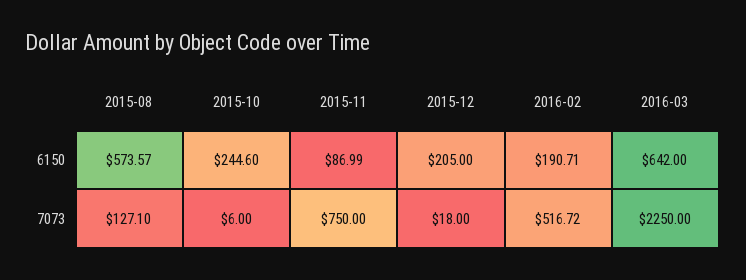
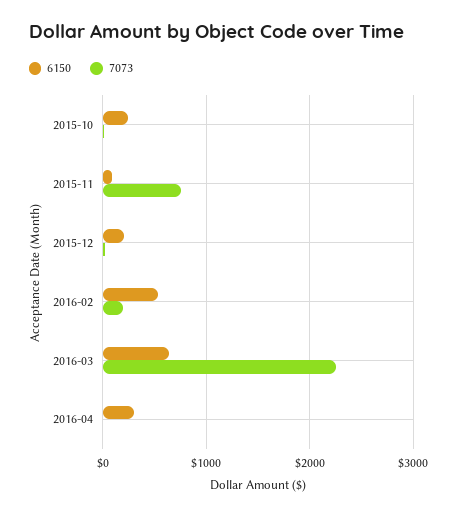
6150, 2015-08: 573.57 -> none
6150, 2016-02: 190.71 -> 500
7073, 2015-08: 127.1 -> none
7073, 2016-02: 516.72 -> 200
6150, 2016-04: none -> 300
7073, 2016-04: none -> 0

